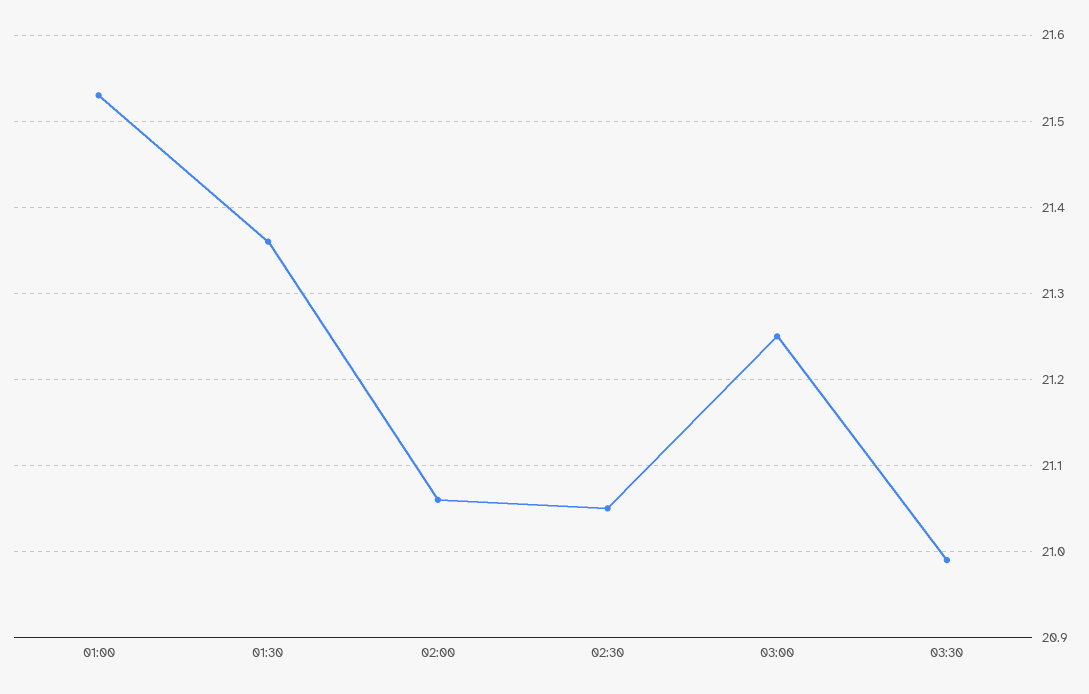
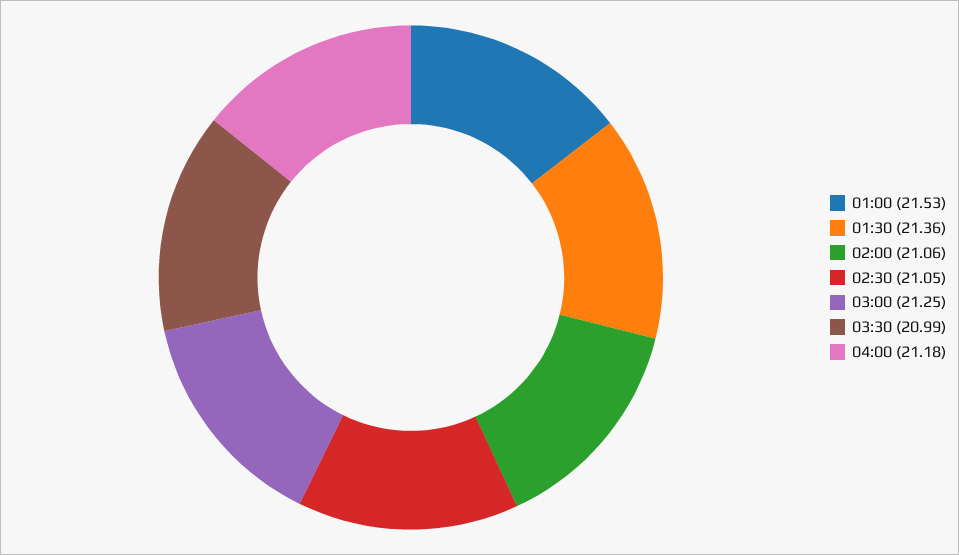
04:00: none -> 21.18

